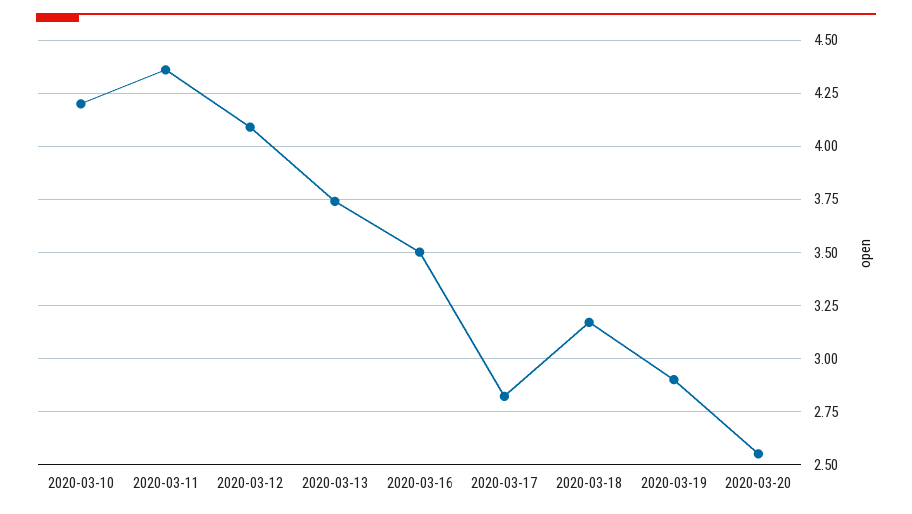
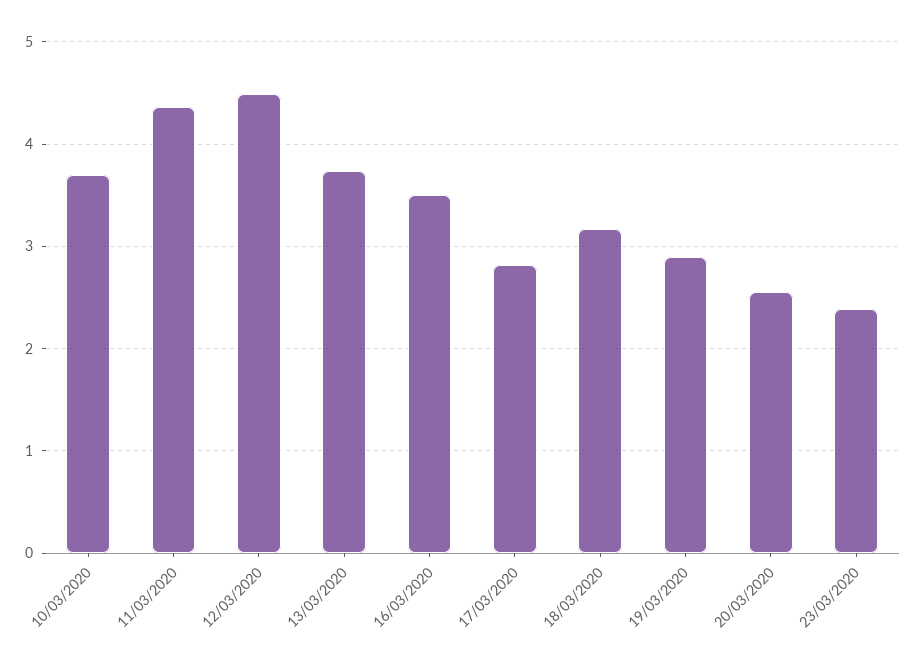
2020-03-10: 4.2 -> 3.7
2020-03-12: 4.1 -> 4.5
23/03/2020: none -> 2.4

